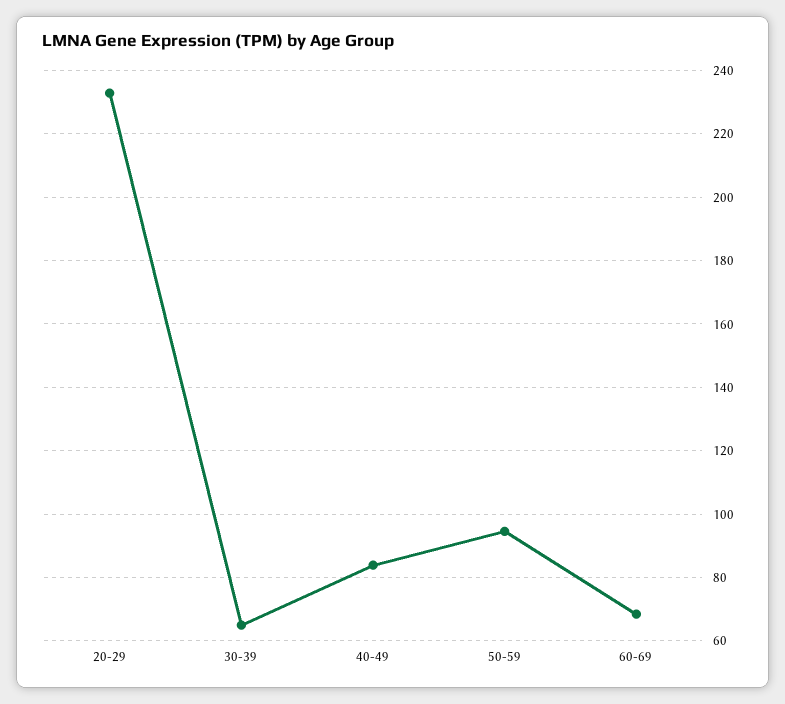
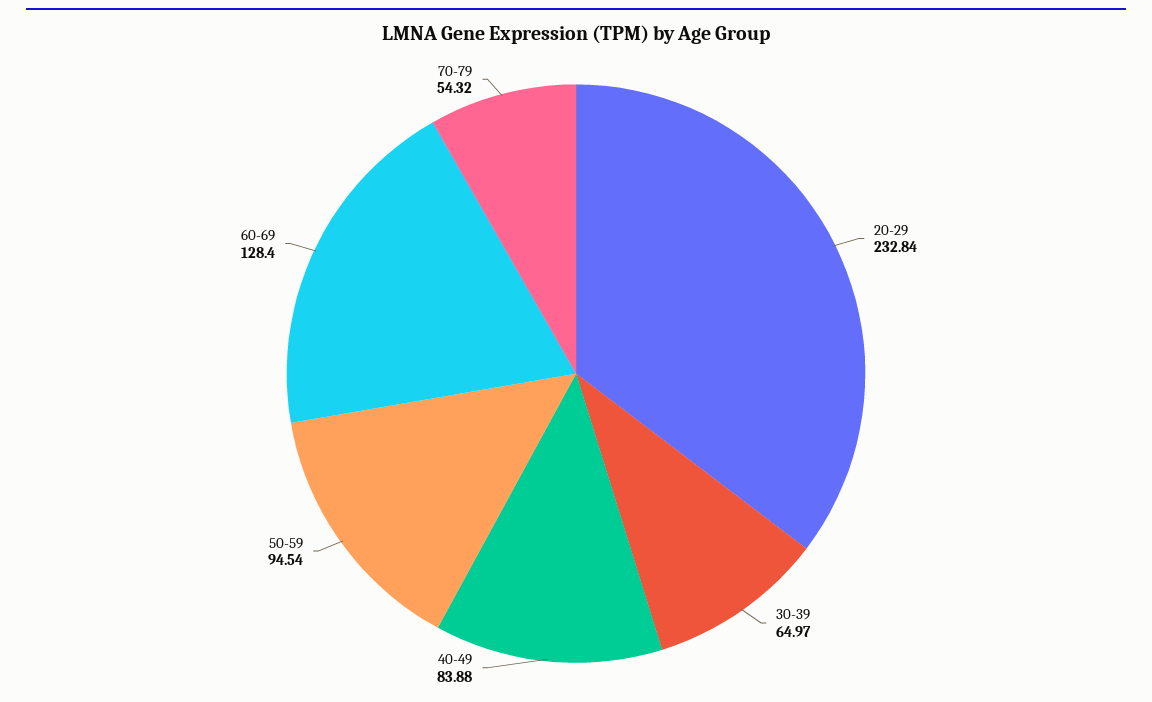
60-69: 68 -> 128.4
70-79: none -> 54.32

